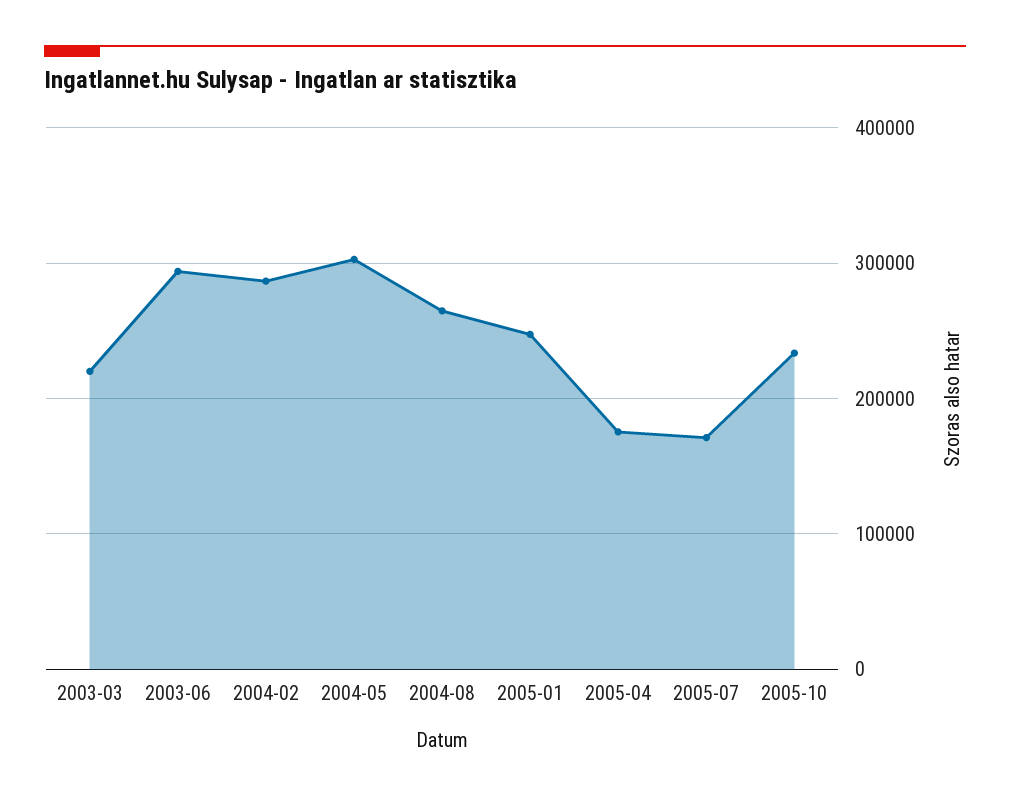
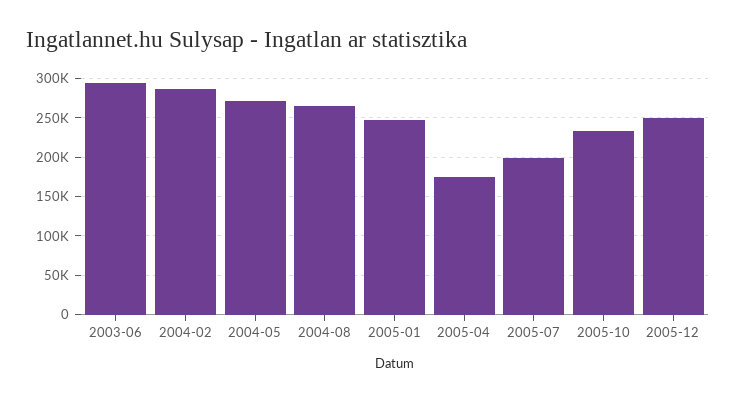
2003-03: 220000 -> none
2004-05: 300000 -> 270000
2005-07: 170000 -> 200000
2005-12: none -> 250000

